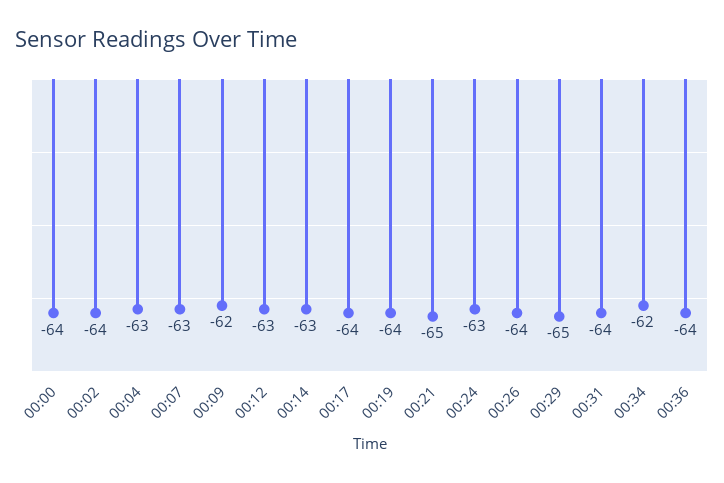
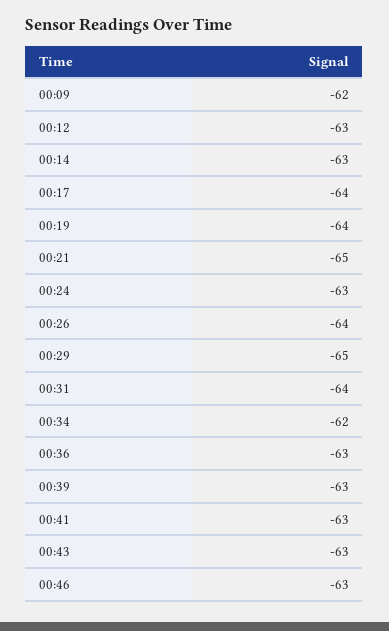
00:00: -64 -> none
00:02: -64 -> none
00:04: -63 -> none
00:07: -63 -> none
00:36: -64 -> -63
00:39: none -> -63
00:41: none -> -63
00:43: none -> -63
00:46: none -> -63

